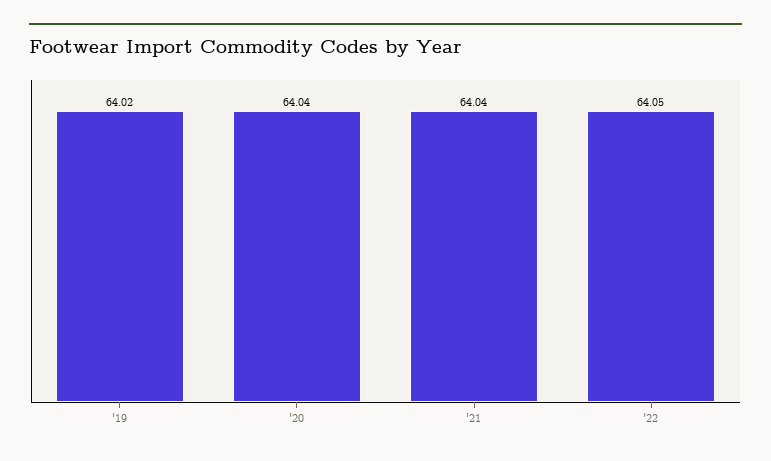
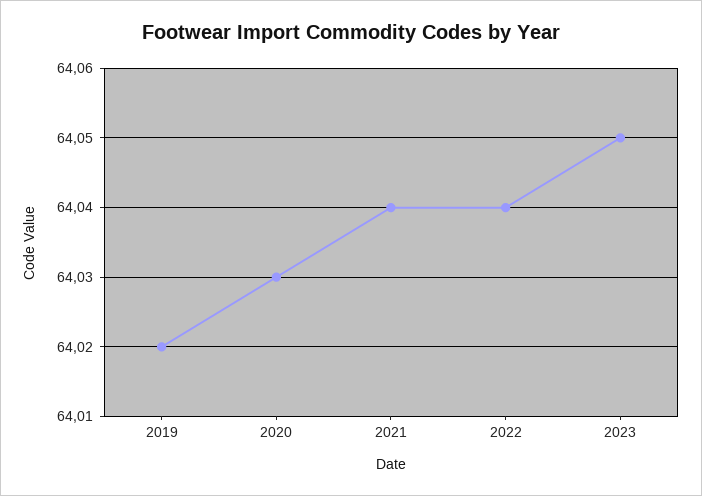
'20: 64.04 -> 64.03
'22: 64.05 -> 64.04
2023: none -> 64.05

